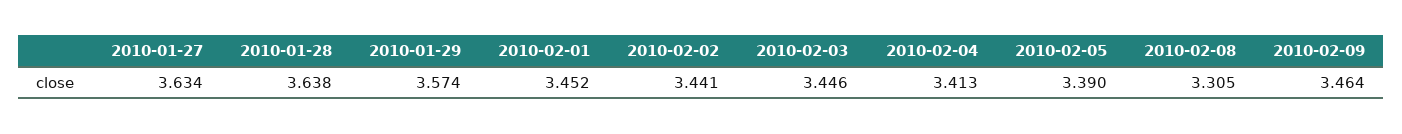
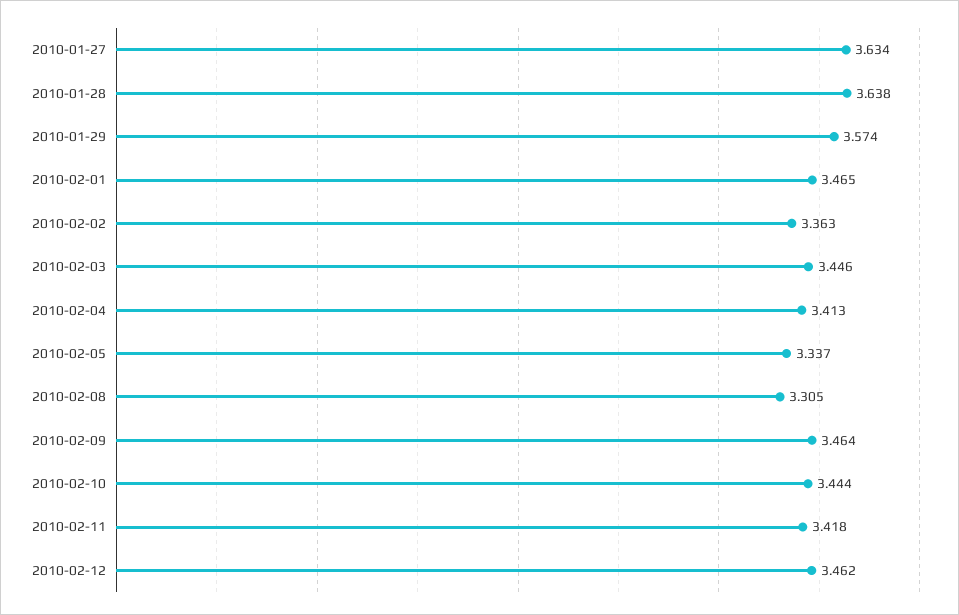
2010-02-01: 3.452 -> 3.465
2010-02-02: 3.441 -> 3.363
2010-02-05: 3.39 -> 3.337
2010-02-10: none -> 3.444
2010-02-11: none -> 3.418
2010-02-12: none -> 3.462

